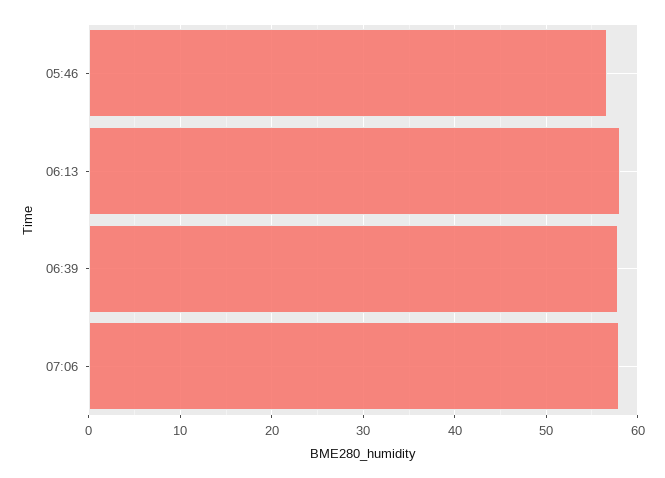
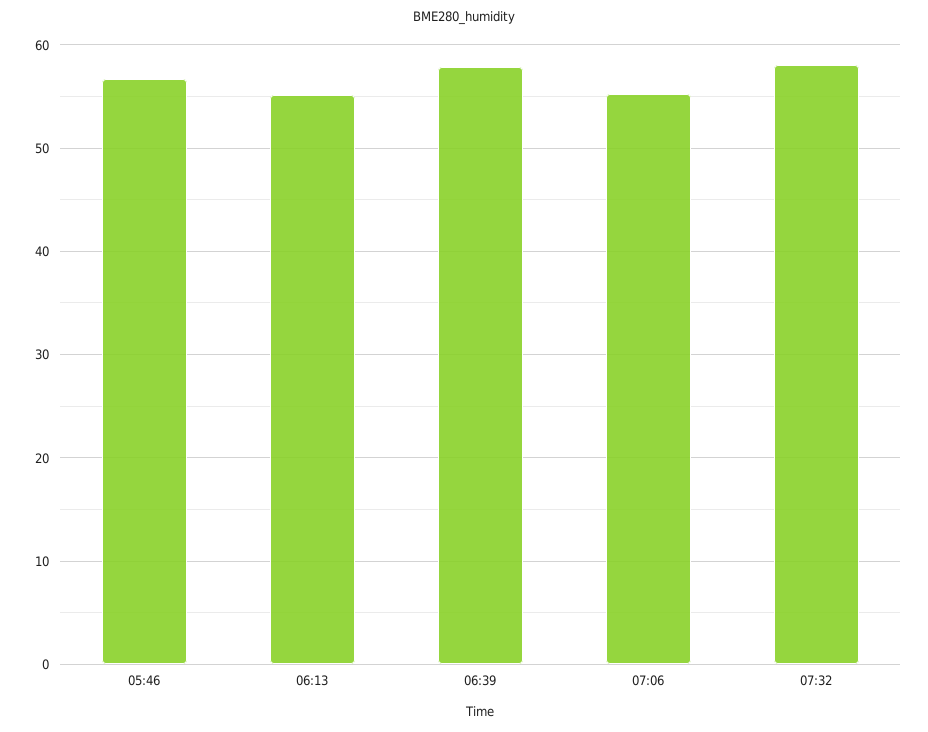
06:13: 58 -> 55
07:06: 58 -> 55
07:32: none -> 58

